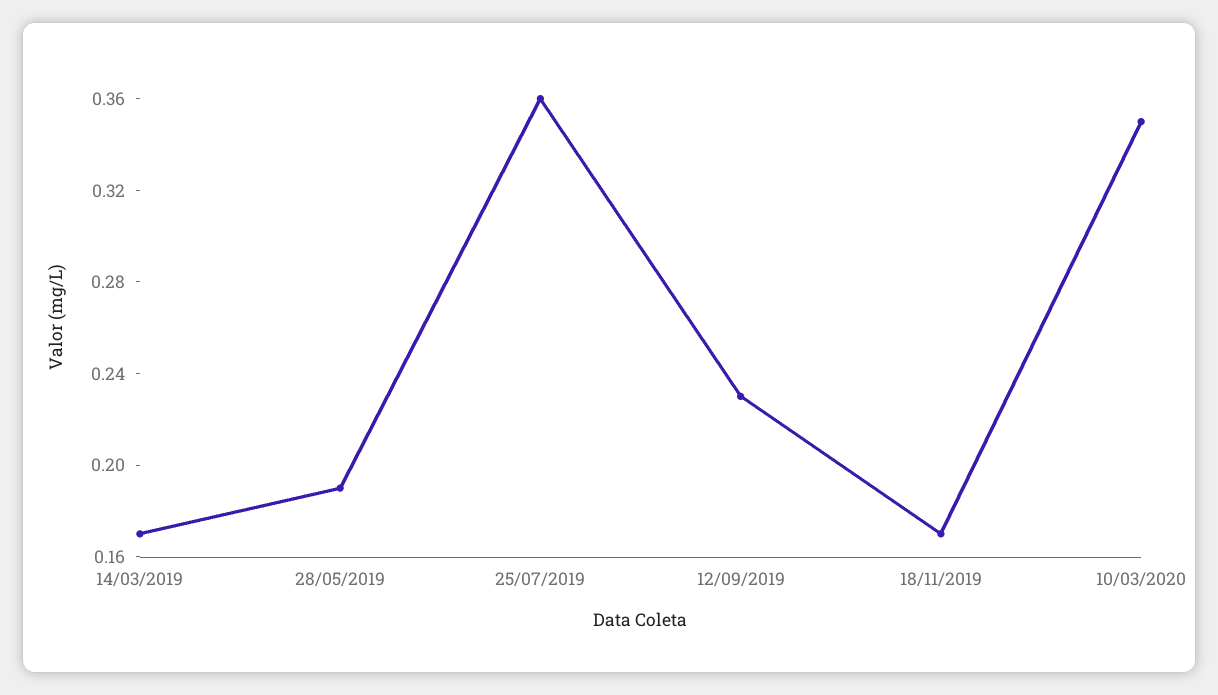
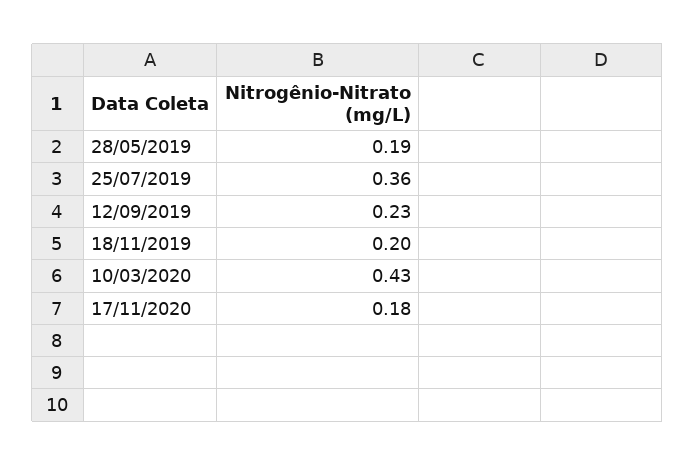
14/03/2019: 0.17 -> none
18/11/2019: 0.17 -> 0.2
10/03/2020: 0.35 -> 0.43
17/11/2020: none -> 0.18

